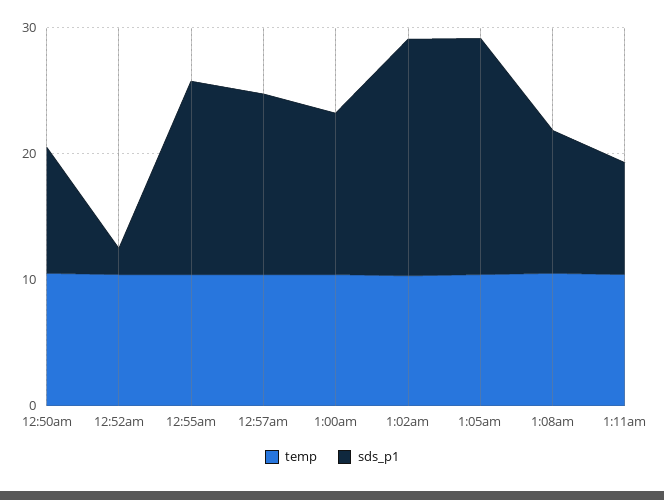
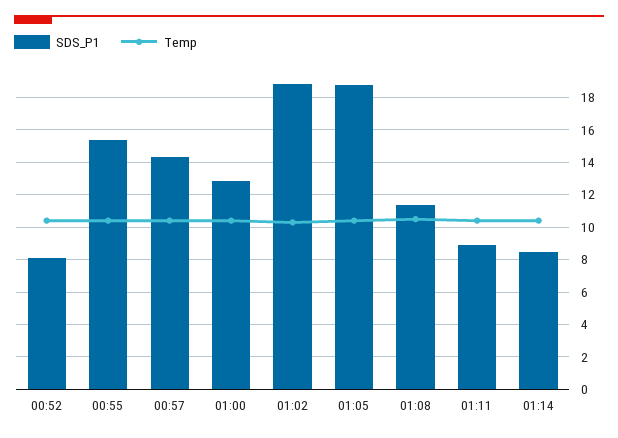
temp, 12:50am: 10 -> none
sds_p1, 12:50am: 10 -> none
sds_p1, 12:52am: 2 -> 8
sds_p1, 01:14: none -> 8.5
temp, 01:14: none -> 10.5

